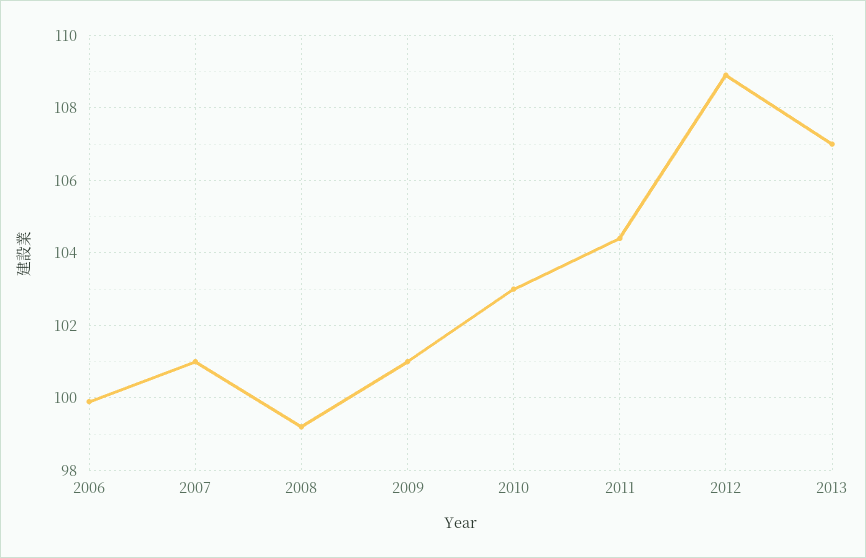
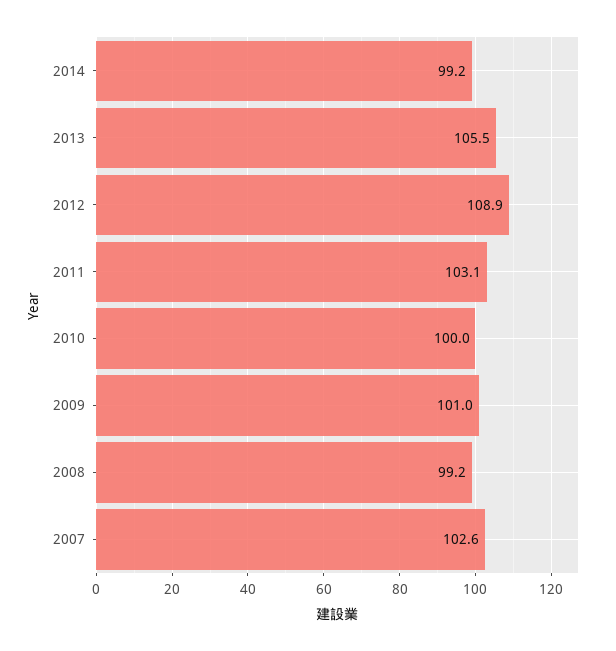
2006: 100 -> none
2007: 101 -> 102.6
2010: 103 -> 100
2011: 104.5 -> 103.1
2013: 107 -> 105.5
2014: none -> 99.2

